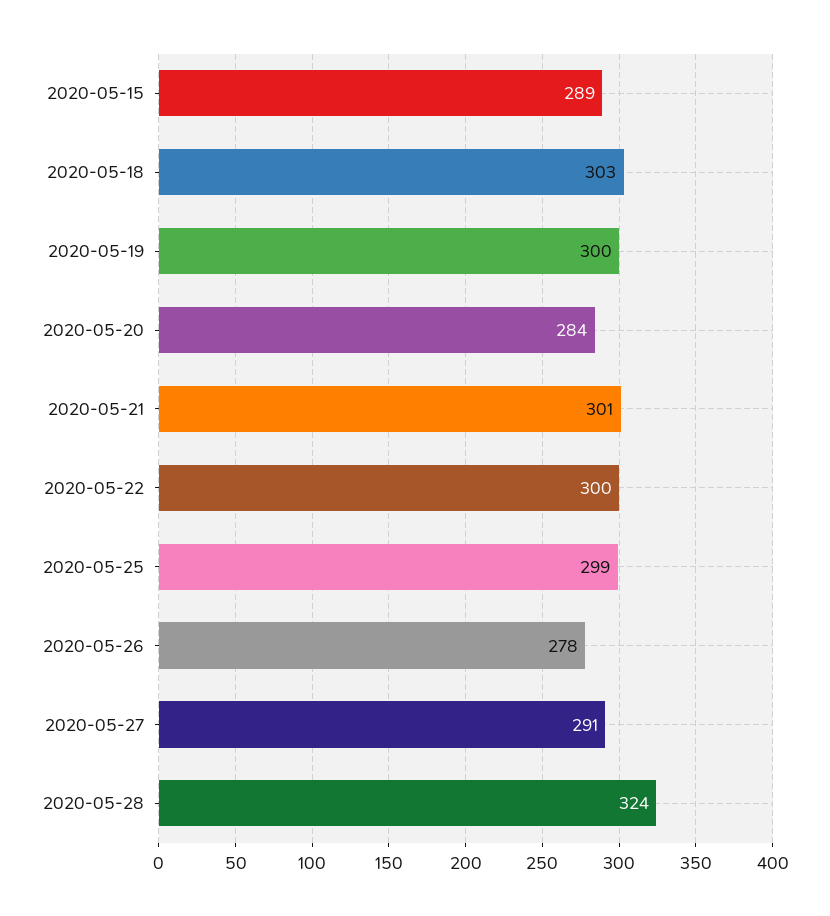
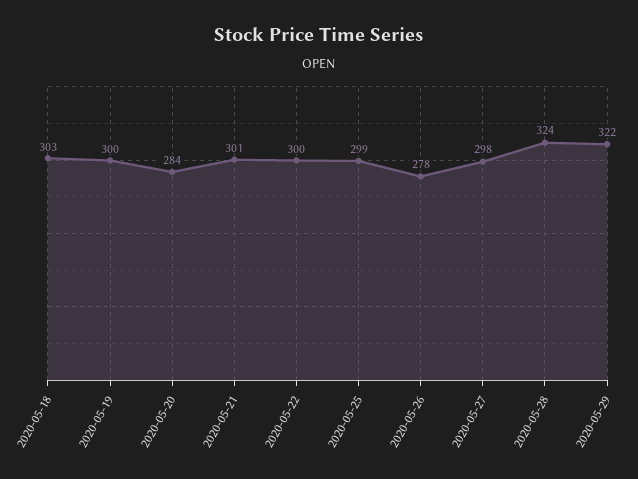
2020-05-15: 289 -> none
2020-05-27: 291 -> 298
2020-05-29: none -> 322

